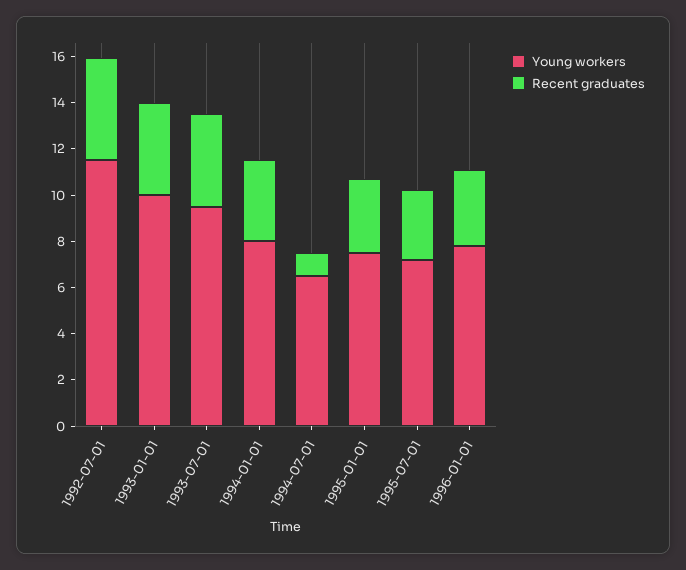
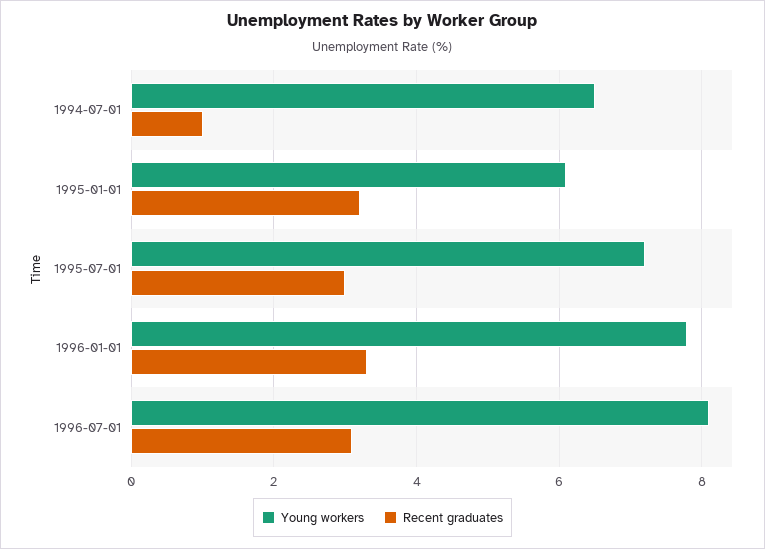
Young workers, 1992-07-01: 11.5 -> none
Recent graduates, 1992-07-01: 4.5 -> none
Young workers, 1993-01-01: 10 -> none
Recent graduates, 1993-01-01: 4 -> none
Young workers, 1993-07-01: 9.5 -> none
Recent graduates, 1993-07-01: 4 -> none
Young workers, 1994-01-01: 8 -> none
Recent graduates, 1994-01-01: 3.5 -> none
Young workers, 1995-01-01: 7.5 -> 6
Young workers, 1996-07-01: none -> 8
Recent graduates, 1996-07-01: none -> 3

